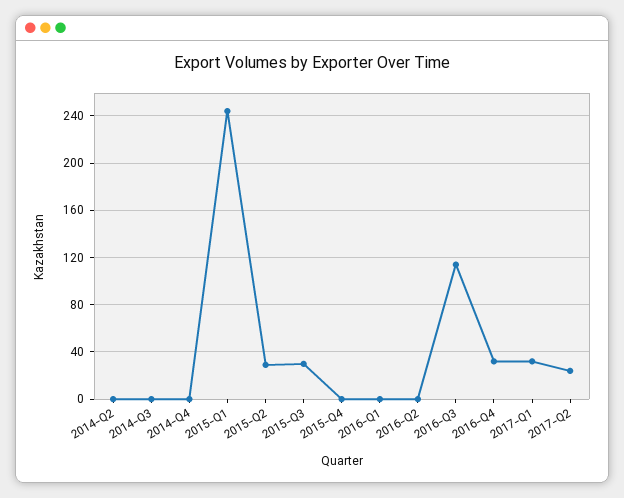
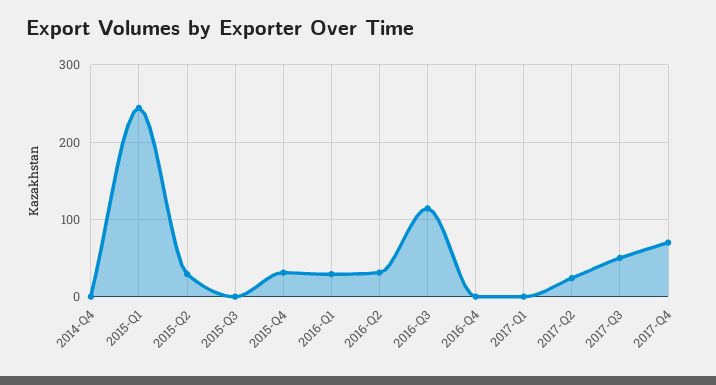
2014-Q2: 0 -> none
2014-Q3: 0 -> none
2015-Q3: 30 -> 0
2015-Q4: 0 -> 30
2016-Q1: 0 -> 30
2016-Q2: 0 -> 30
2016-Q4: 30 -> 0
2017-Q1: 30 -> 0
2017-Q3: none -> 50
2017-Q4: none -> 70

